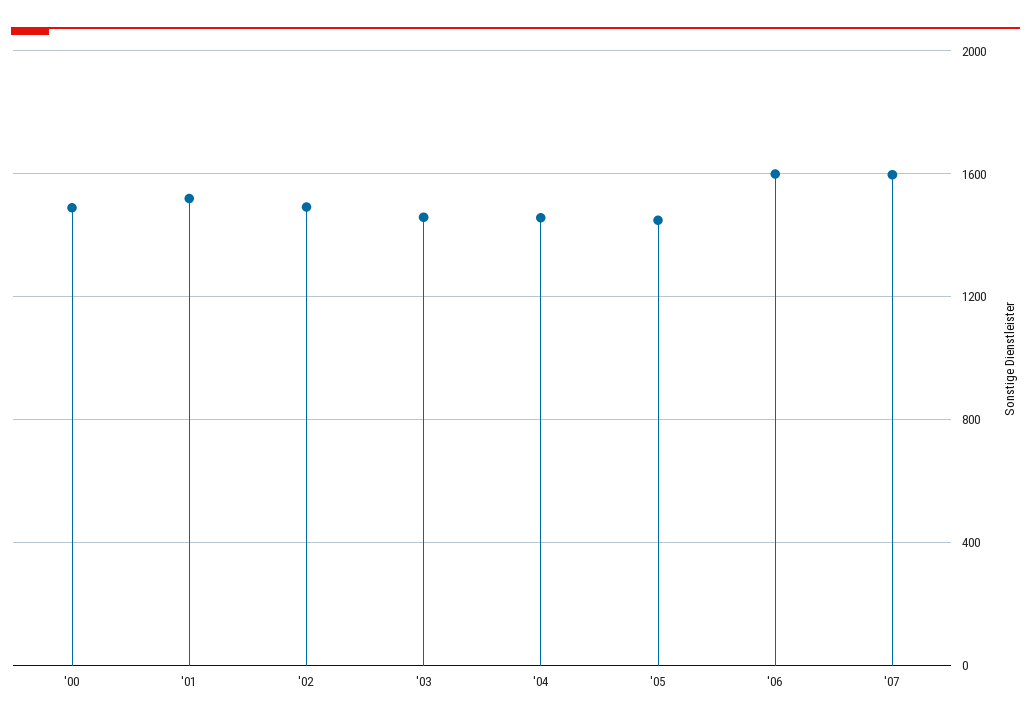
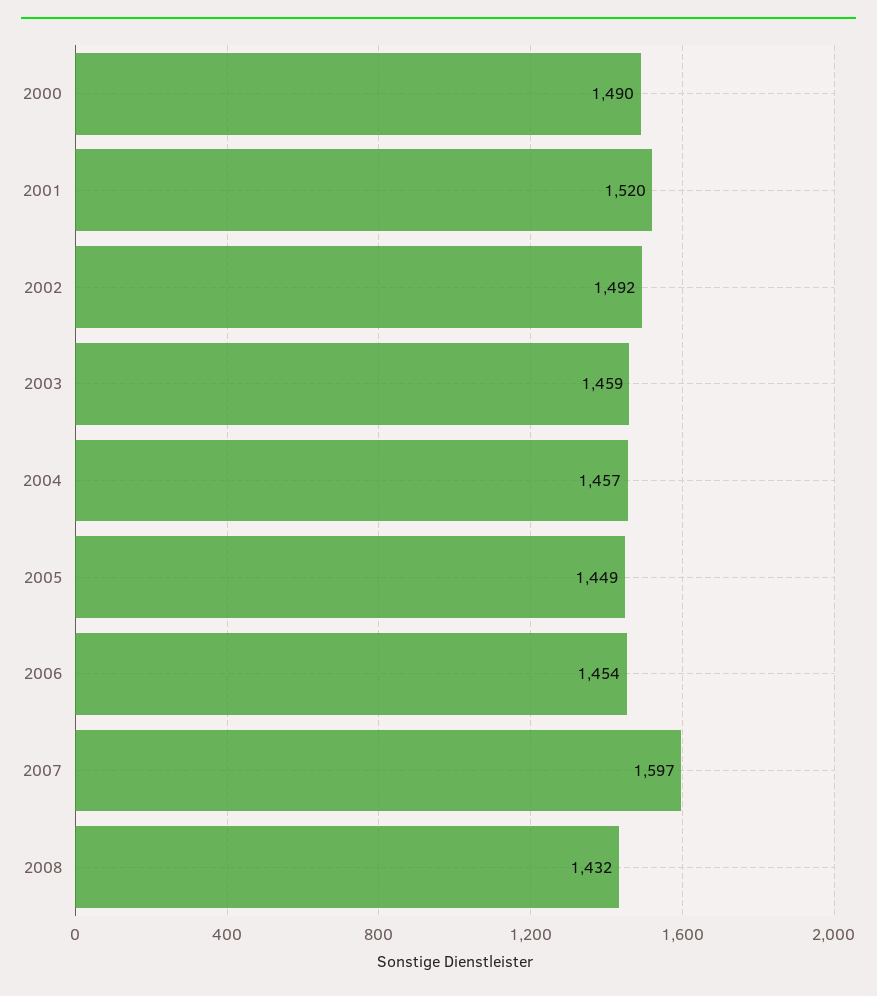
'06: 1600 -> 1454
2008: none -> 1432

